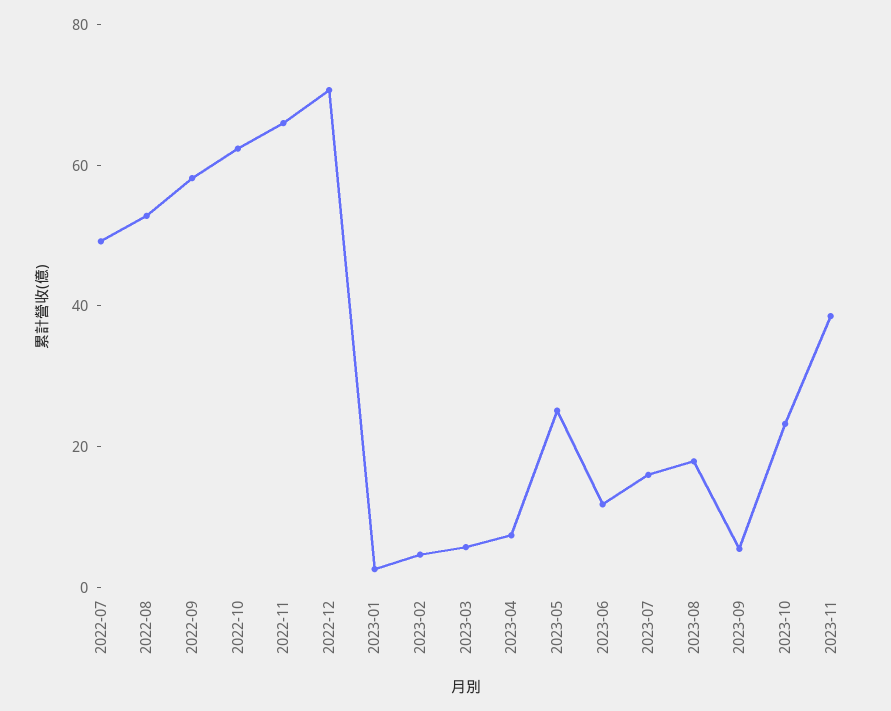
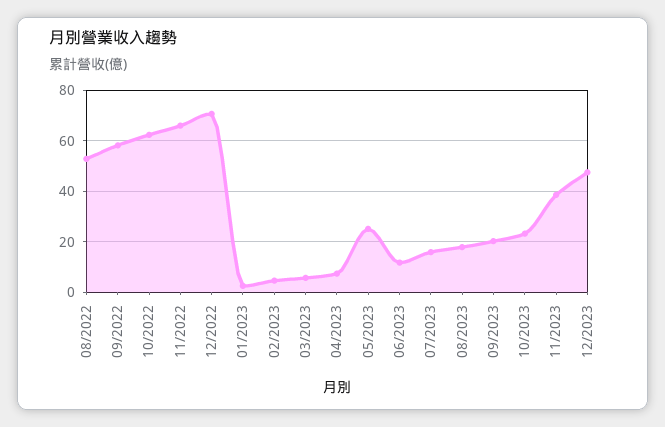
2022-07: 50 -> none
2023-09: 5 -> 20
12/2023: none -> 47.5

